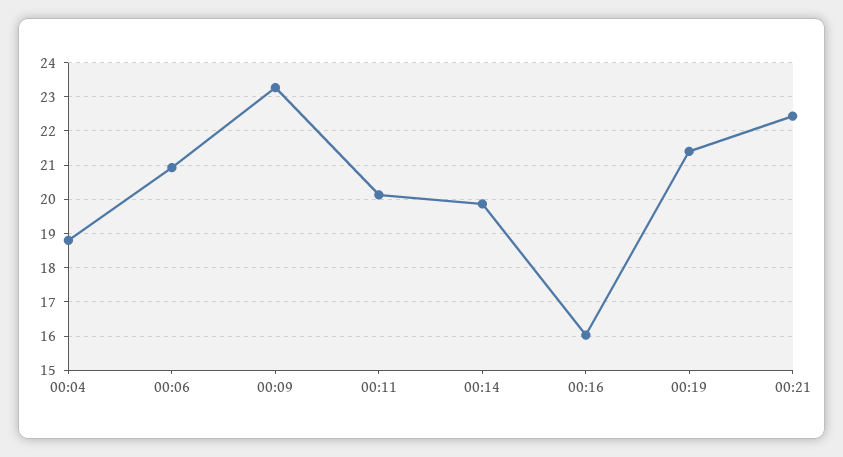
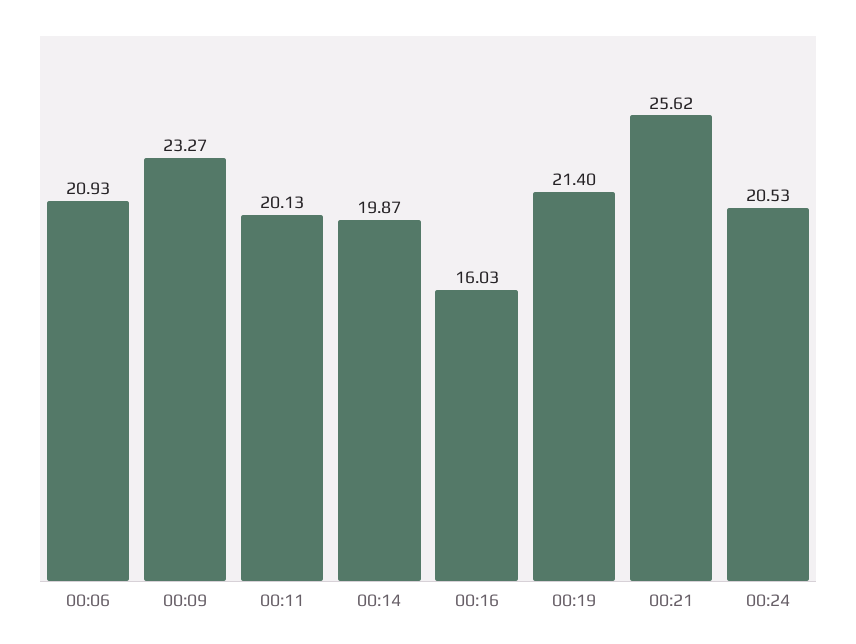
00:04: 18.8 -> none
00:21: 22.4 -> 25.62
00:24: none -> 20.53

